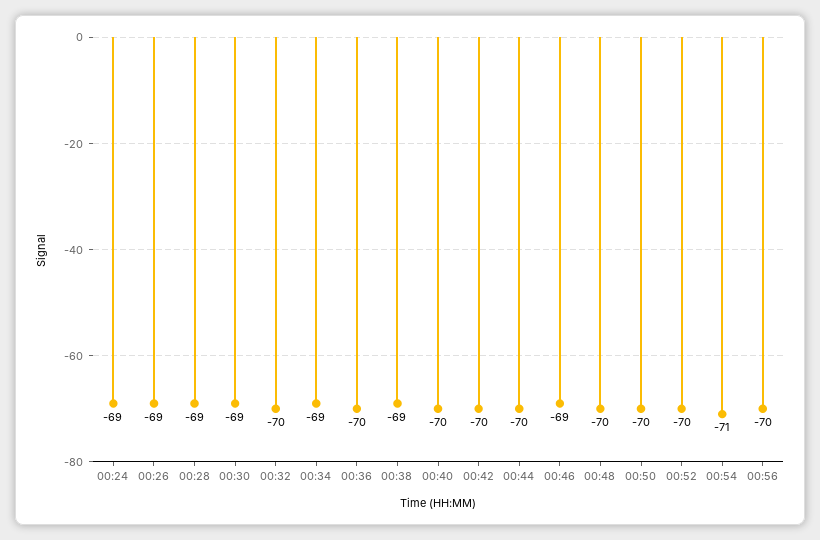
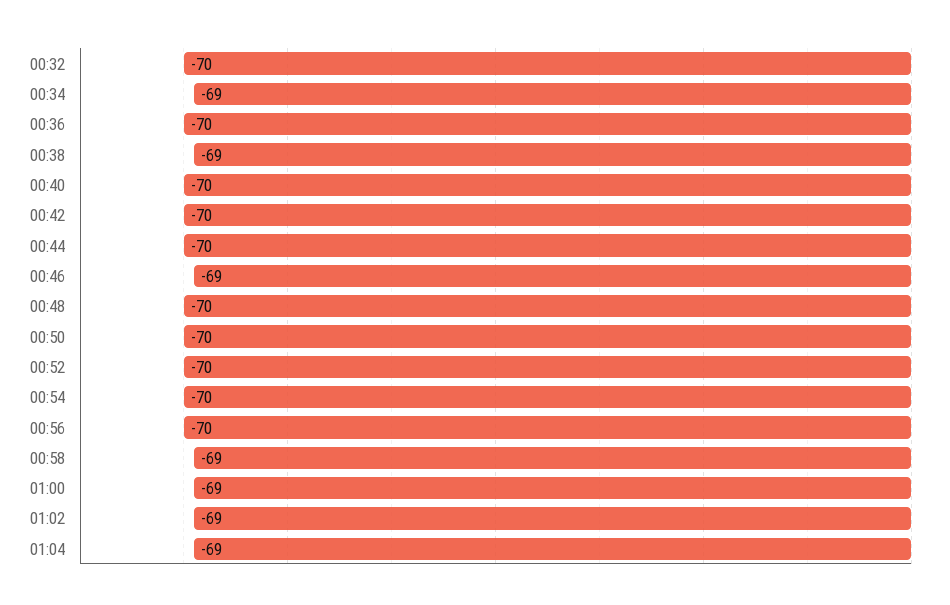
00:24: -69 -> none
00:26: -69 -> none
00:28: -69 -> none
00:30: -69 -> none
00:54: -71 -> -70
00:58: none -> -69
01:00: none -> -69
01:02: none -> -69
01:04: none -> -69

